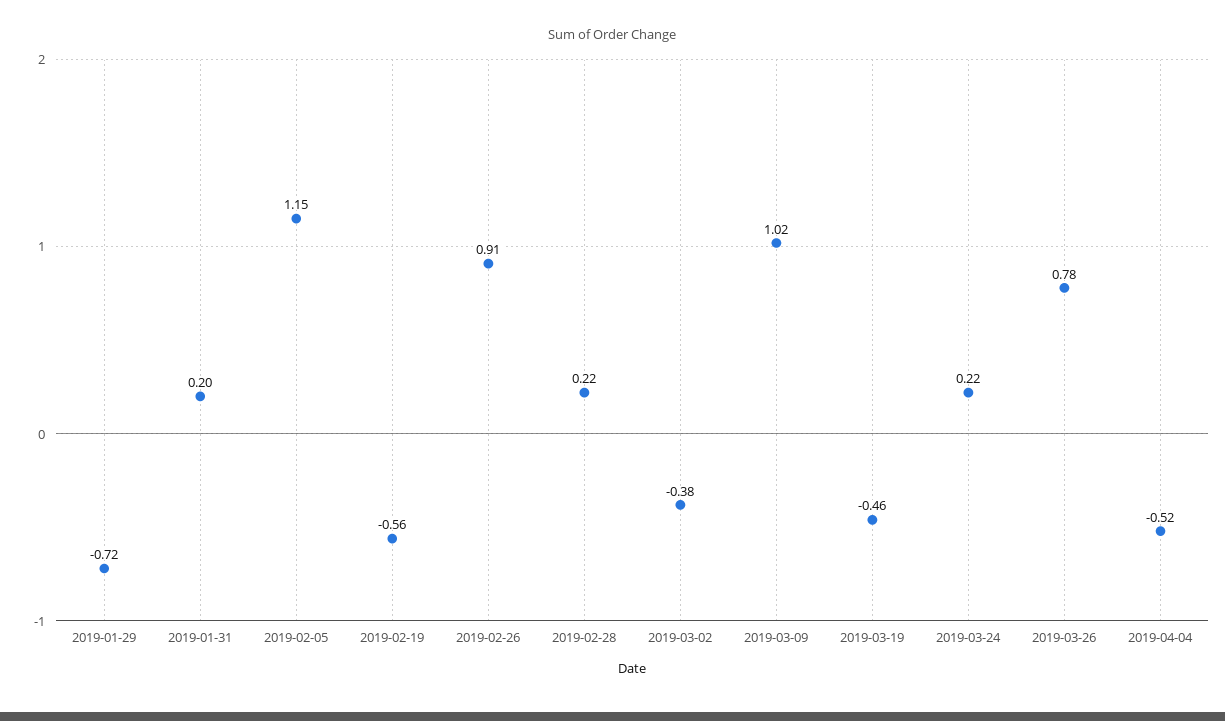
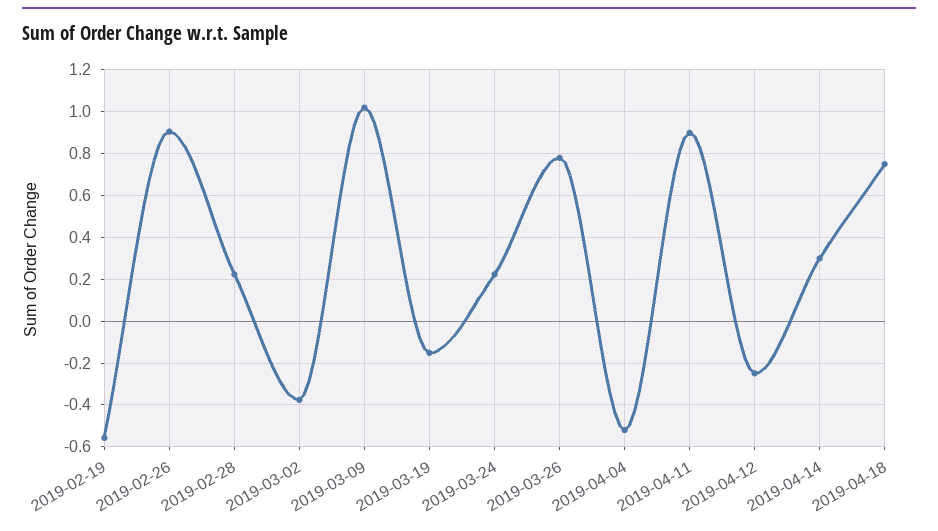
2019-01-29: -0.72 -> none
2019-01-31: 0.2 -> none
2019-02-05: 1.15 -> none
2019-03-19: -0.46 -> -0.15
2019-04-11: none -> 0.9
2019-04-12: none -> -0.25
2019-04-14: none -> 0.3
2019-04-18: none -> 0.75

